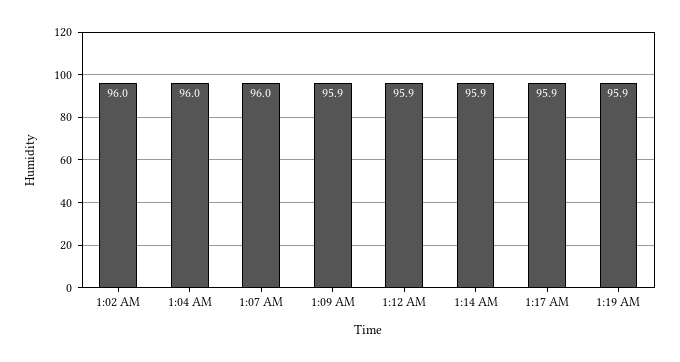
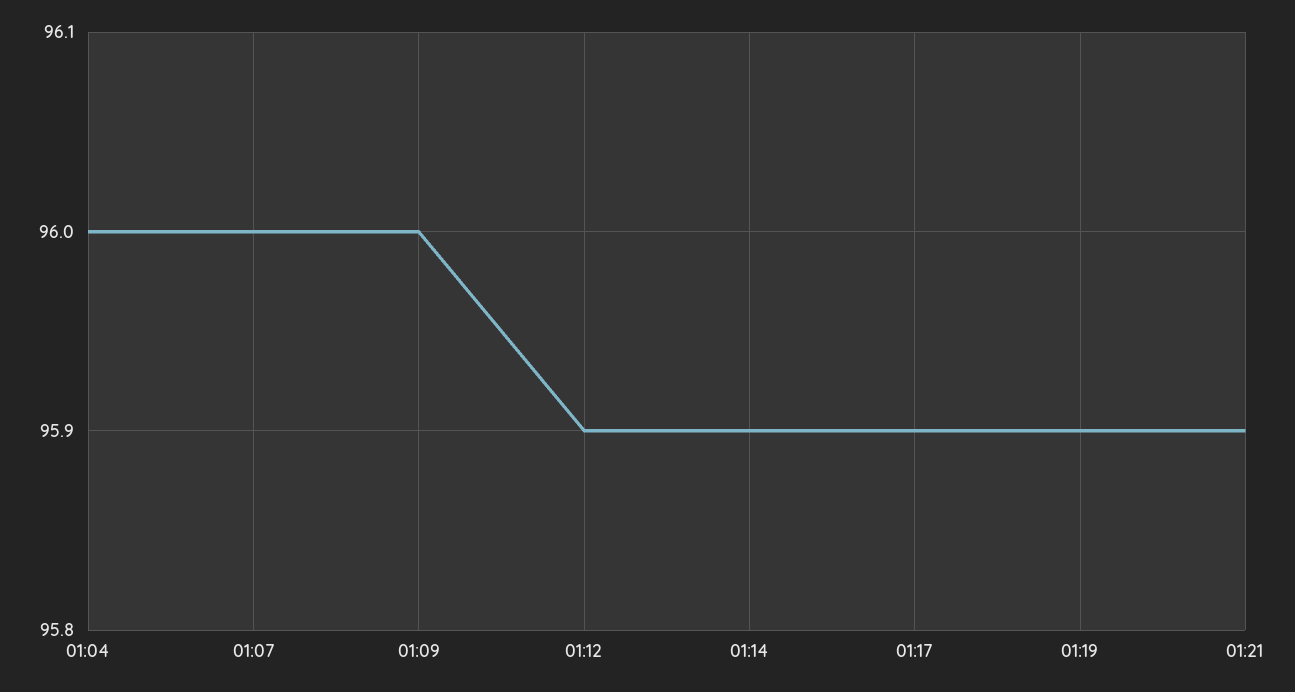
1:02 AM: 96 -> none
1:09 AM: 95.9 -> 96
01:21: none -> 95.9

